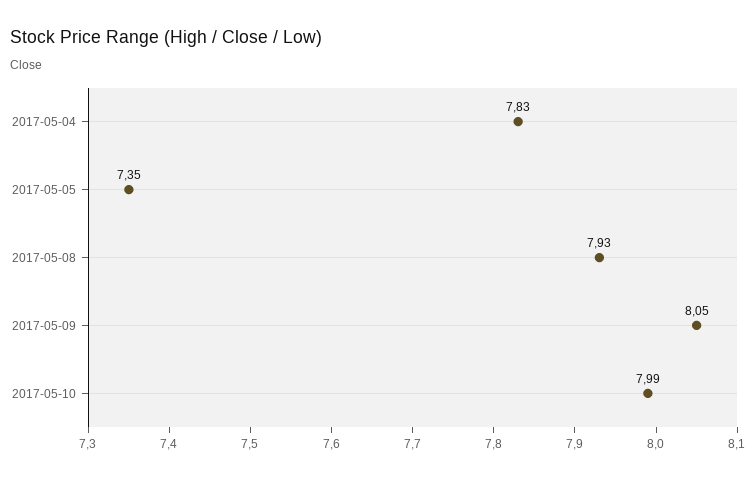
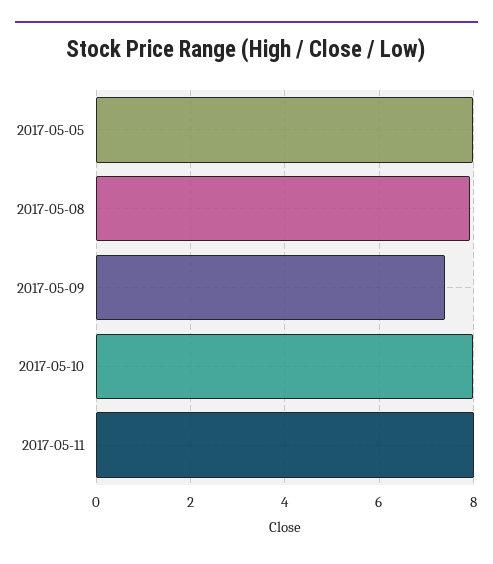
2017-05-04: 7.83 -> none
2017-05-05: 7.35 -> 8
2017-05-09: 8.05 -> 7.4
2017-05-11: none -> 8

